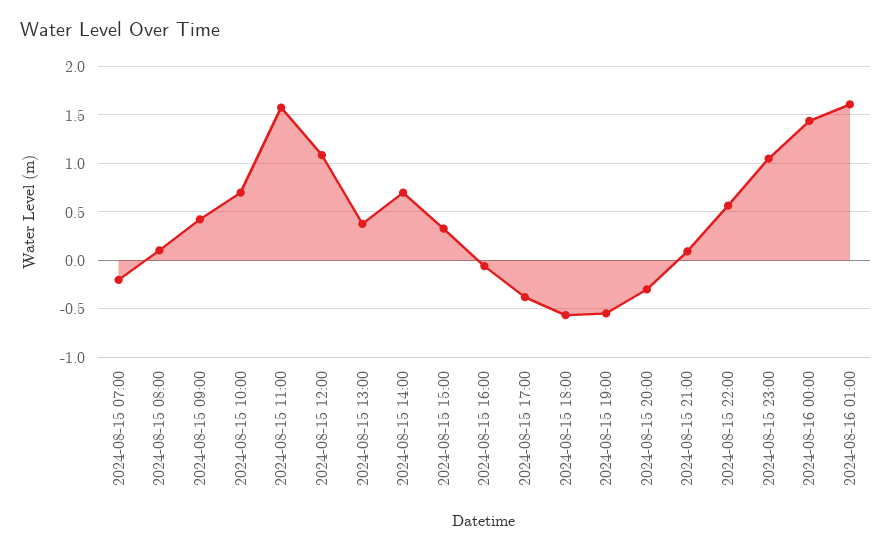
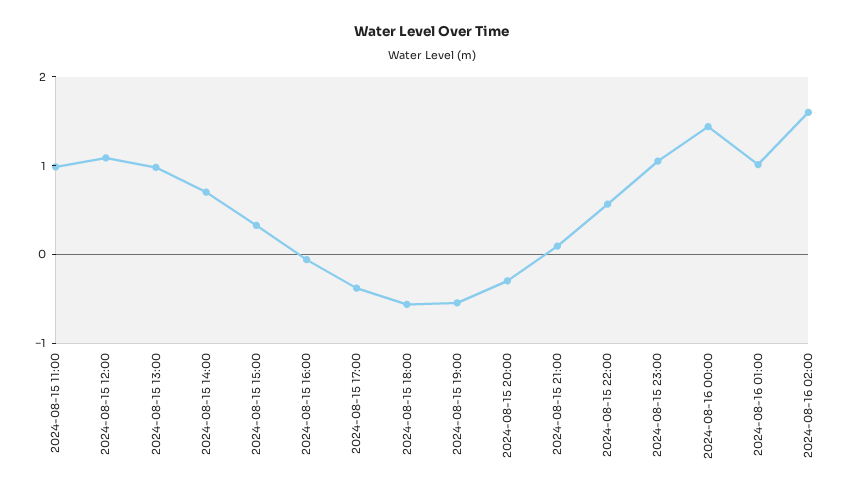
2024-08-15 07:00: -0.2 -> none
2024-08-15 08:00: 0.1 -> none
2024-08-15 09:00: 0.4 -> none
2024-08-15 10:00: 0.7 -> none
2024-08-15 11:00: 1.6 -> 1
2024-08-15 13:00: 0.4 -> 1
2024-08-16 01:00: 1.6 -> 1
2024-08-16 02:00: none -> 1.6

